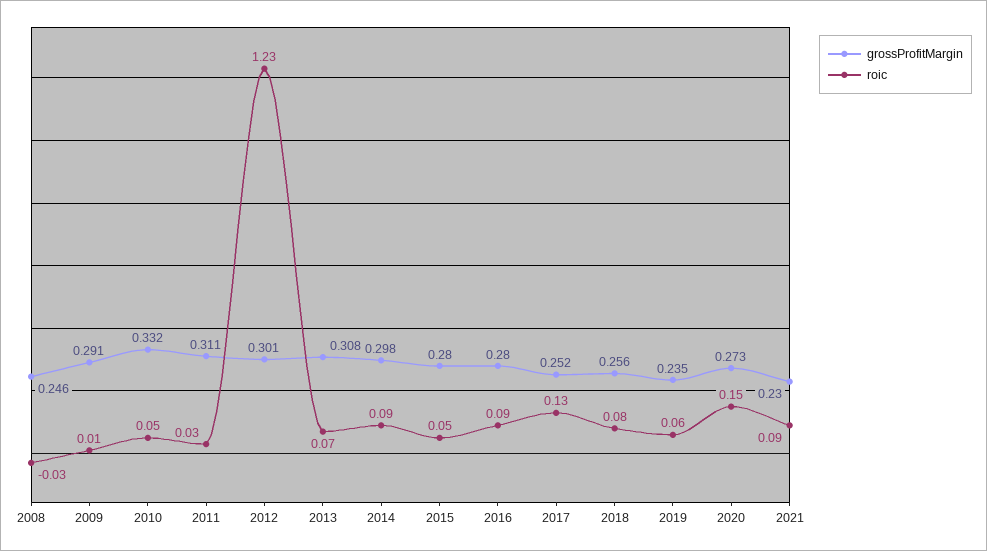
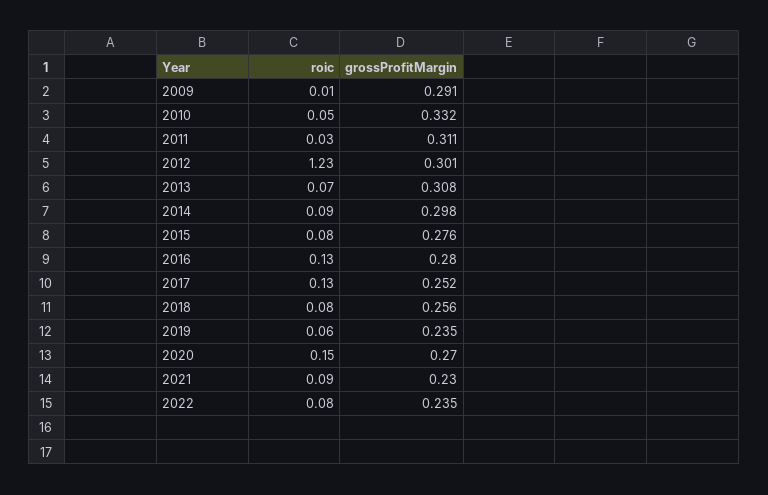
grossProfitMargin, 2008: 0.246 -> none
roic, 2008: -0.03 -> none
grossProfitMargin, 2015: 0.28 -> 0.276
roic, 2015: 0.05 -> 0.08
roic, 2016: 0.09 -> 0.13
grossProfitMargin, 2020: 0.273 -> 0.27
roic, 2022: none -> 0.08
grossProfitMargin, 2022: none -> 0.235

